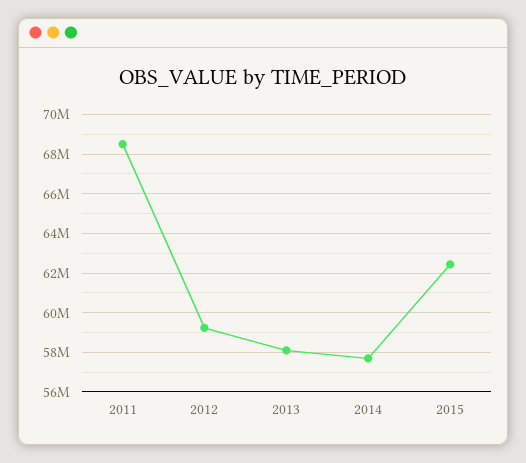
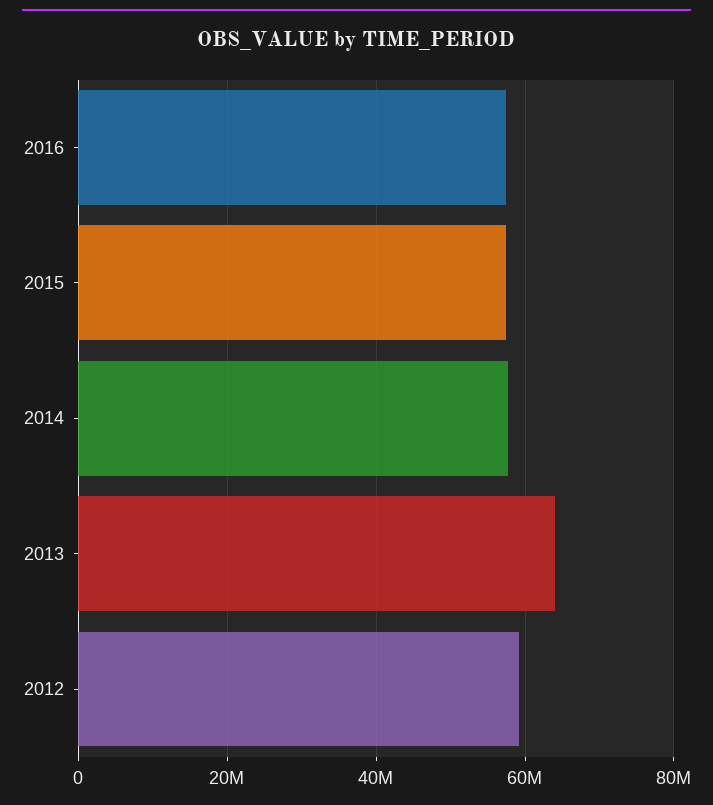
2011: 68500000 -> none
2013: 58000000 -> 64000000
2015: 62500000 -> 58000000
2016: none -> 58000000

